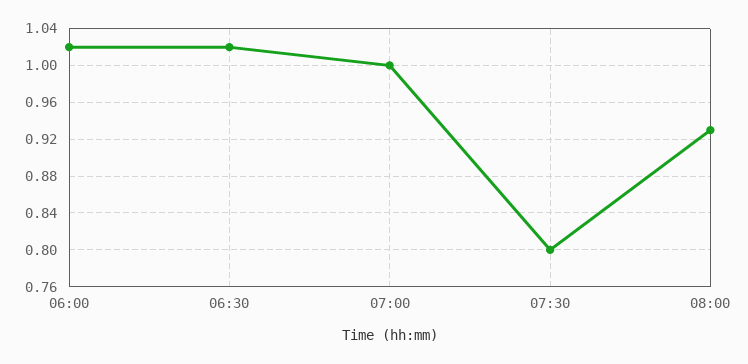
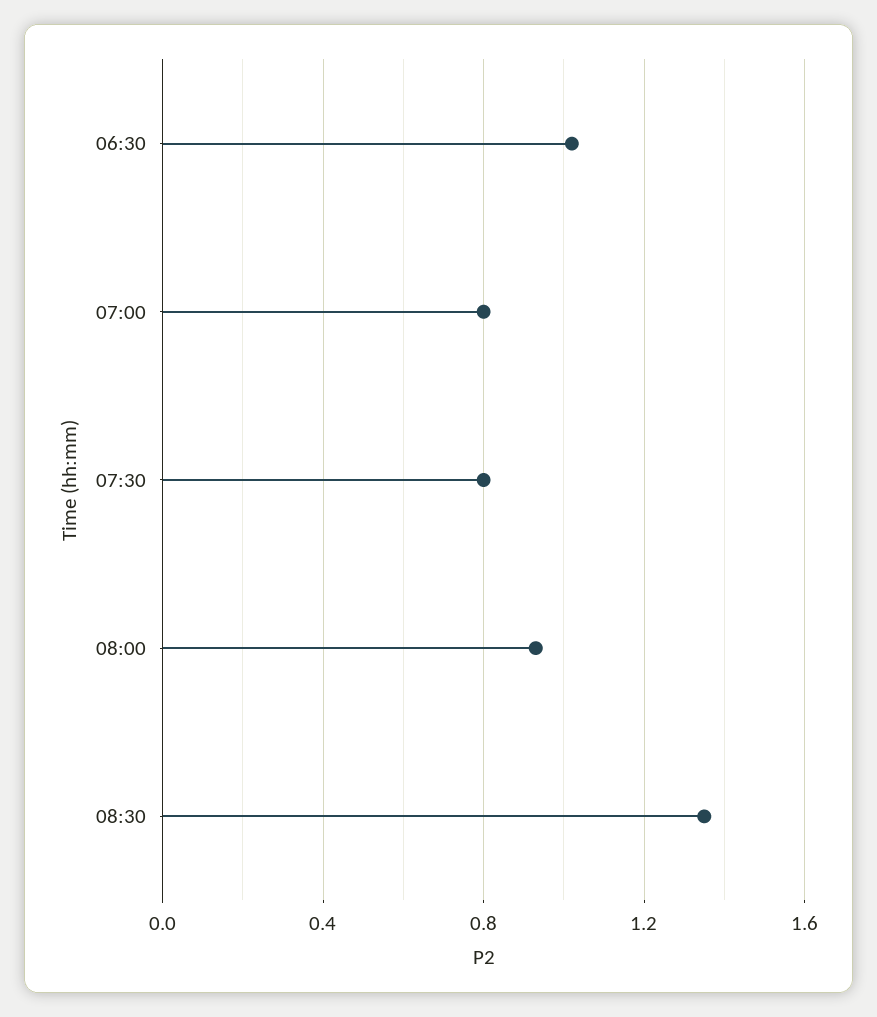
06:00: 1.02 -> none
07:00: 1 -> 0.8
08:30: none -> 1.35

